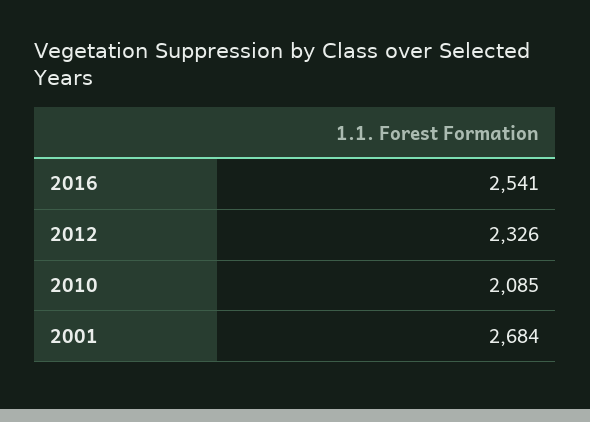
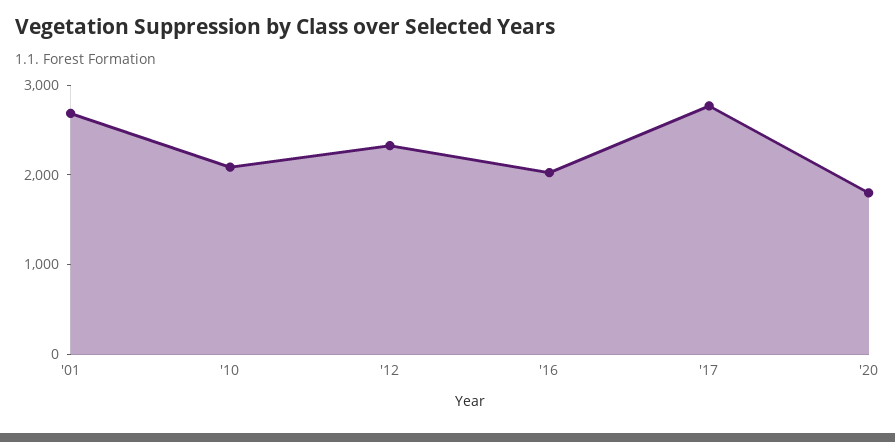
2016: 2541 -> 2000
'17: none -> 2800
'20: none -> 1800

